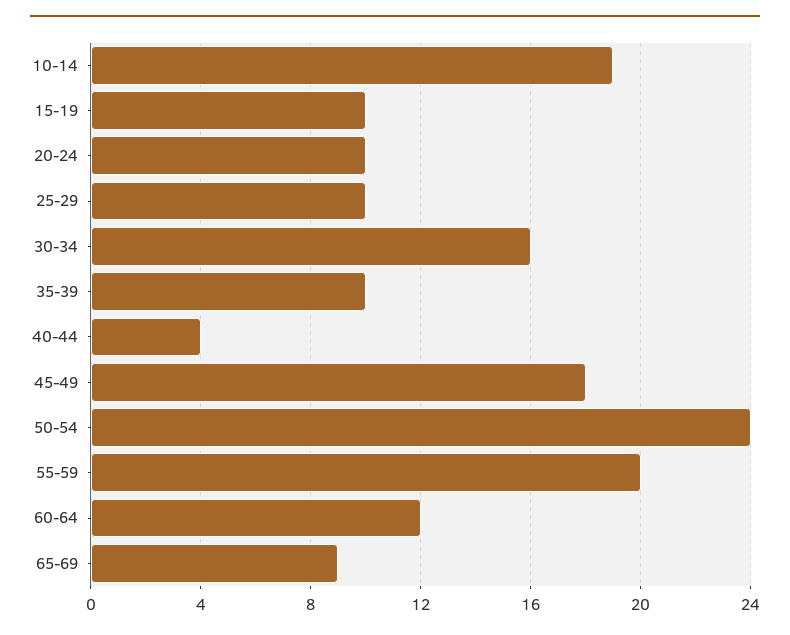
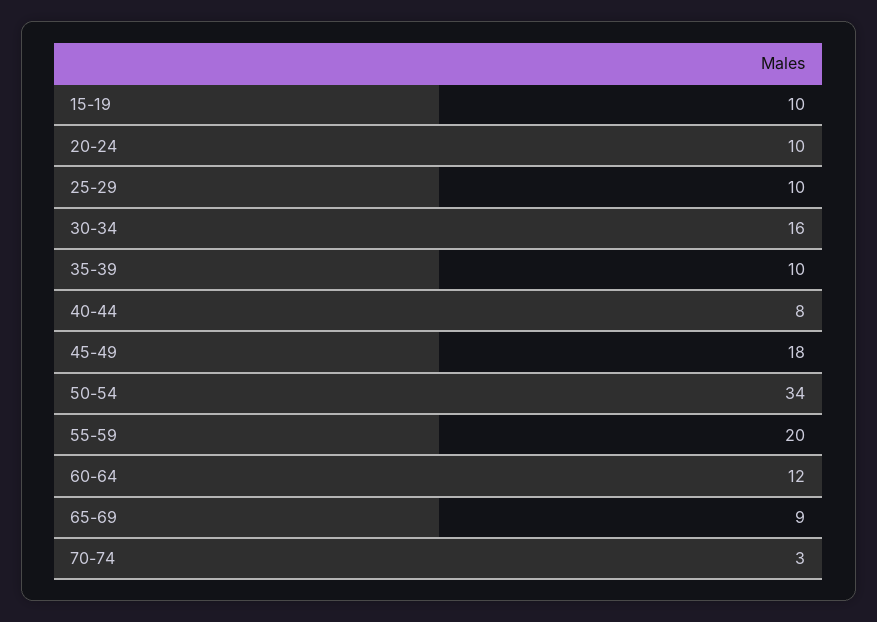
10-14: 19 -> none
40-44: 4 -> 8
50-54: 24 -> 34
70-74: none -> 3

